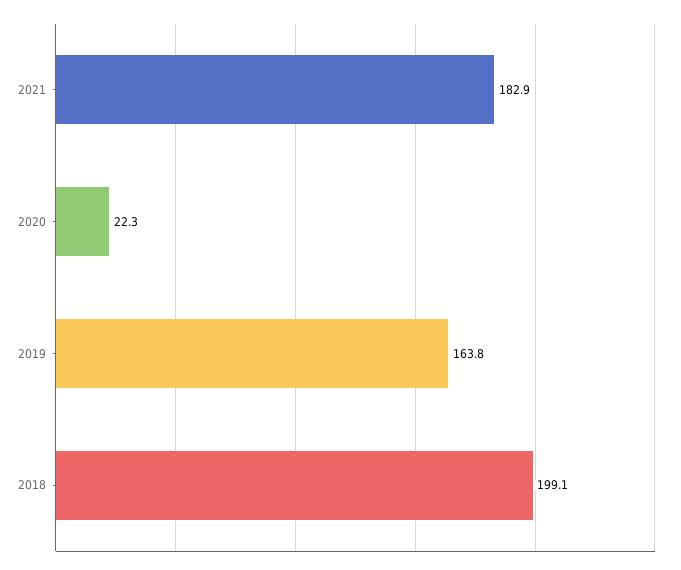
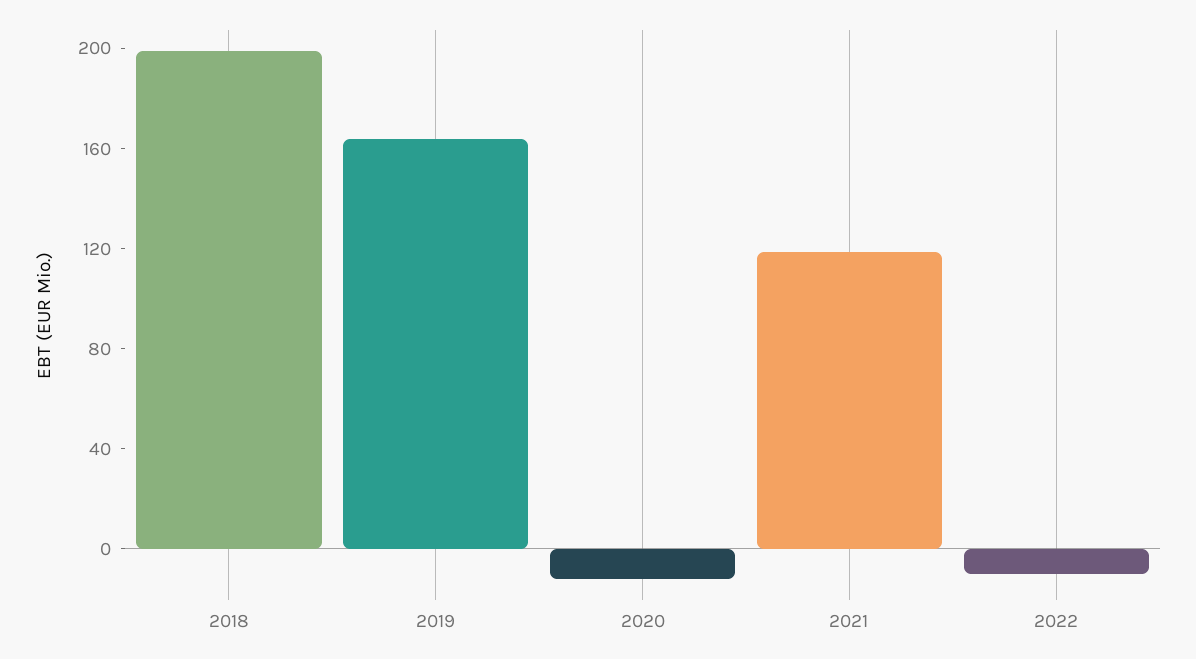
2021: 182.9 -> 120
2020: 22.3 -> -10
2022: none -> -10

